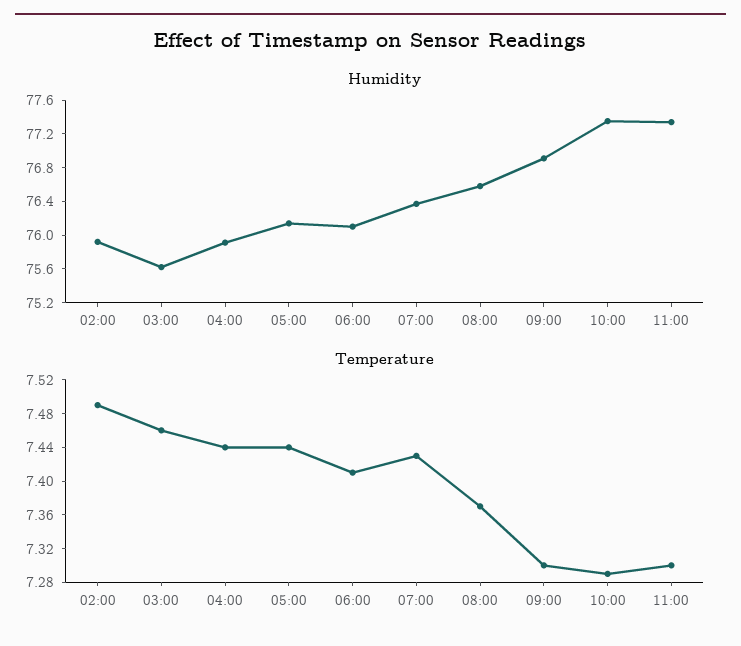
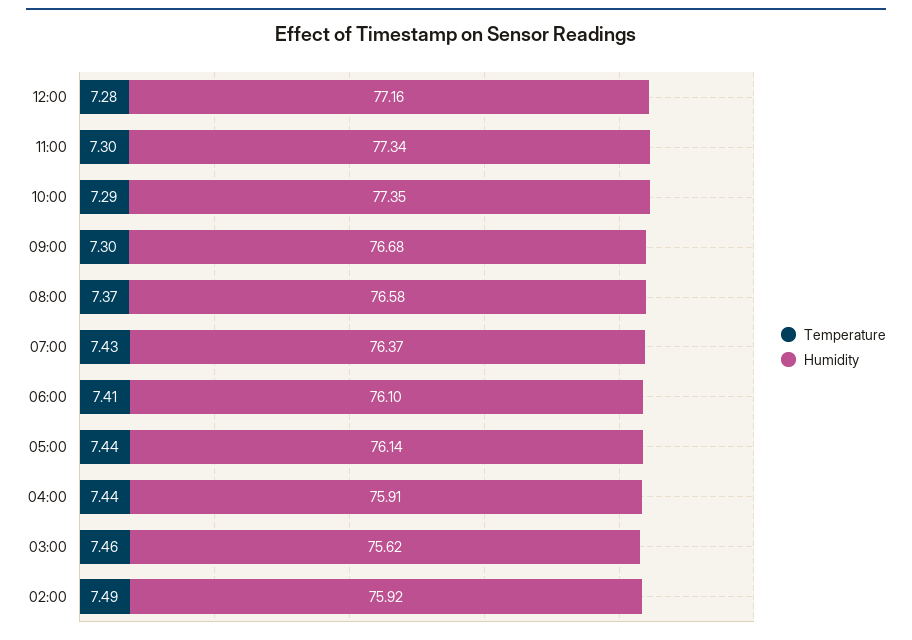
Humidity, 09:00: 76.9 -> 76.68
Temperature, 12:00: none -> 7.28
Humidity, 12:00: none -> 77.16

